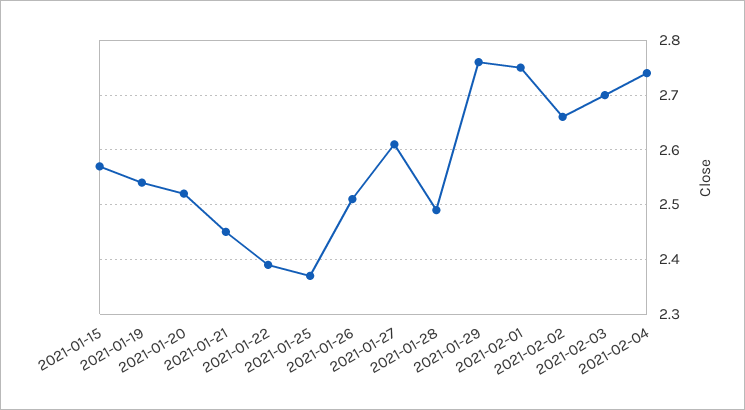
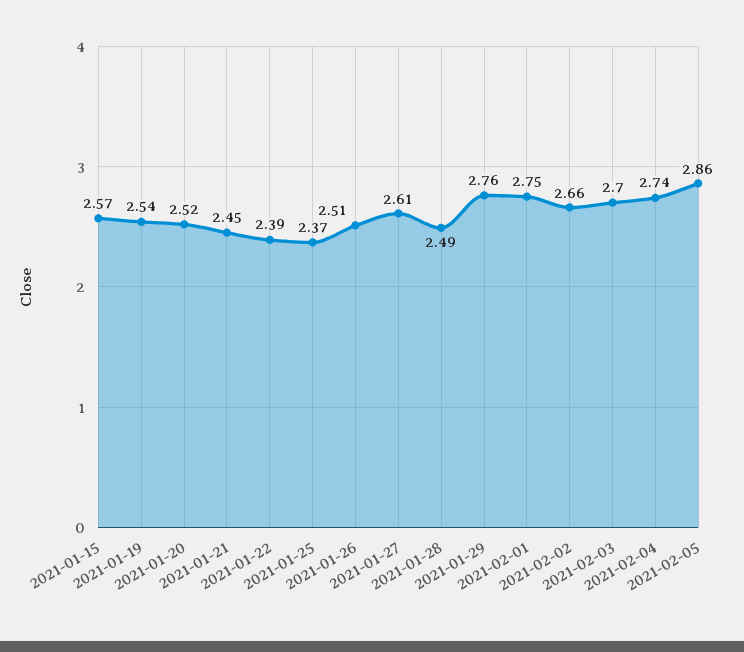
2021-02-05: none -> 2.86

